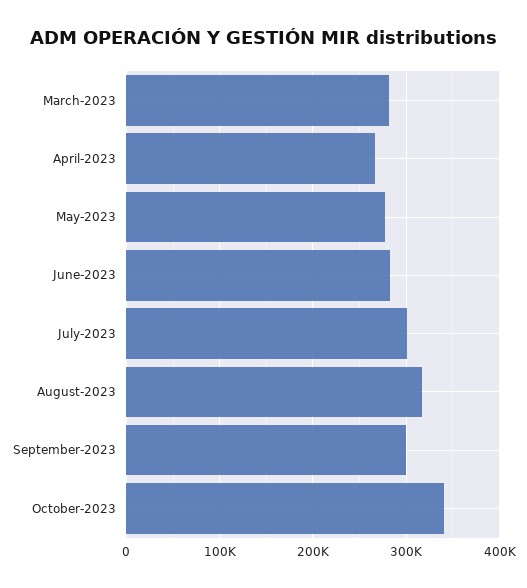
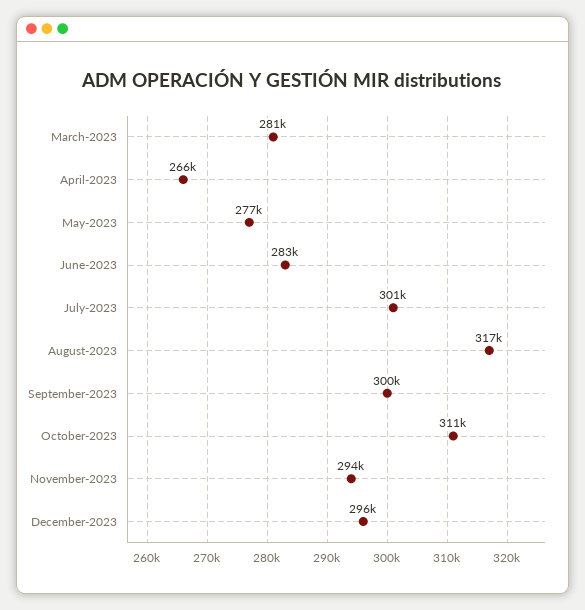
October-2023: 340000 -> 311000
November-2023: none -> 294000
December-2023: none -> 296000

